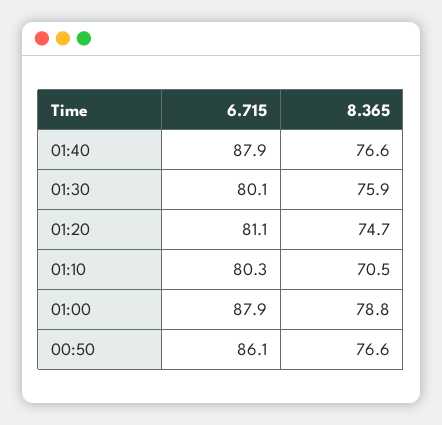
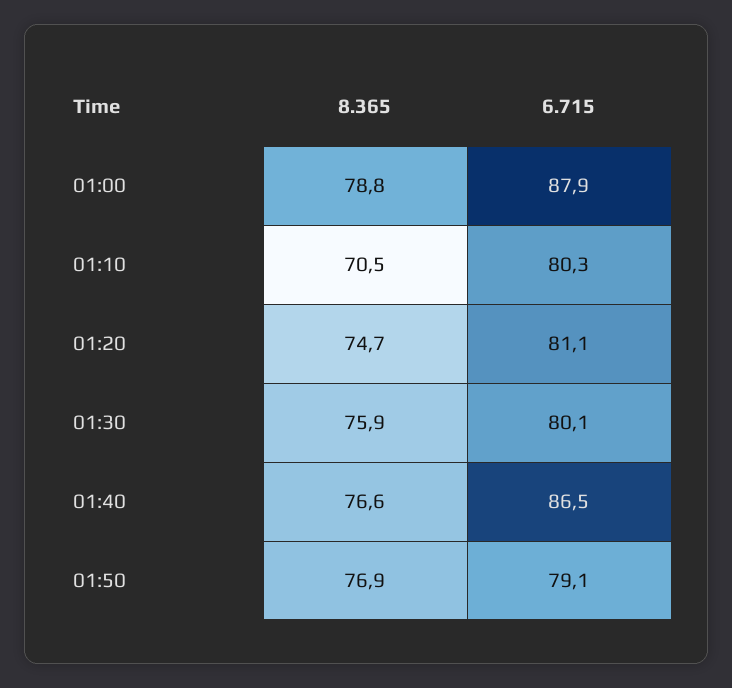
6.715, 01:40: 87.9 -> 86.5
6.715, 00:50: 86.1 -> none
8.365, 00:50: 76.6 -> none
8.365, 01:50: none -> 76.9
6.715, 01:50: none -> 79.1

